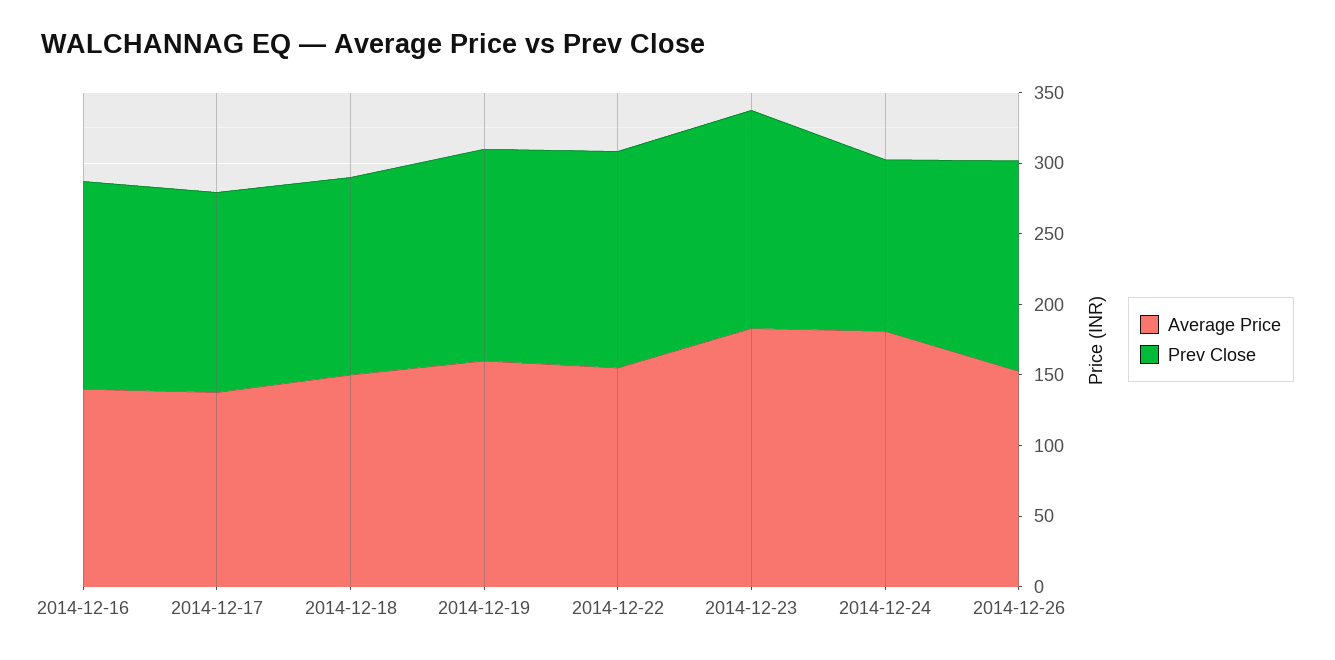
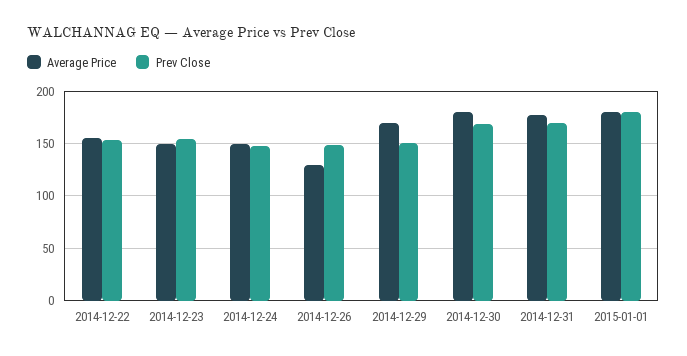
Average Price, 2014-12-16: 140 -> none
Prev Close, 2014-12-16: 150 -> none
Average Price, 2014-12-17: 140 -> none
Prev Close, 2014-12-17: 140 -> none
Average Price, 2014-12-18: 150 -> none
Prev Close, 2014-12-18: 140 -> none
Average Price, 2014-12-19: 160 -> none
Prev Close, 2014-12-19: 150 -> none
Average Price, 2014-12-23: 180 -> 150
Average Price, 2014-12-24: 180 -> 150
Prev Close, 2014-12-24: 120 -> 150
Average Price, 2014-12-26: 150 -> 130
Average Price, 2014-12-29: none -> 170
Prev Close, 2014-12-29: none -> 150
Average Price, 2014-12-30: none -> 180
Prev Close, 2014-12-30: none -> 170
Average Price, 2014-12-31: none -> 180
Prev Close, 2014-12-31: none -> 170
Average Price, 2015-01-01: none -> 180
Prev Close, 2015-01-01: none -> 180

